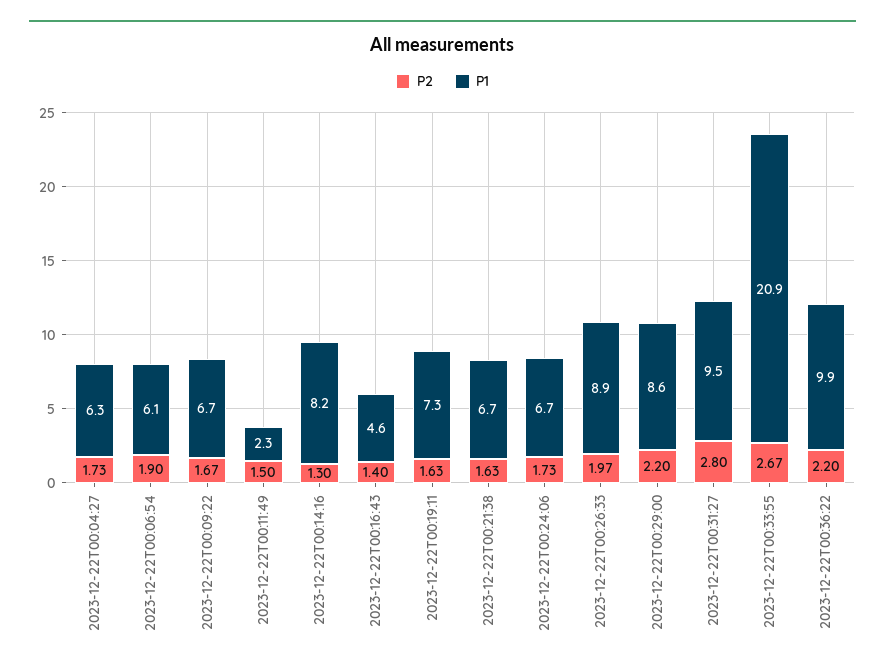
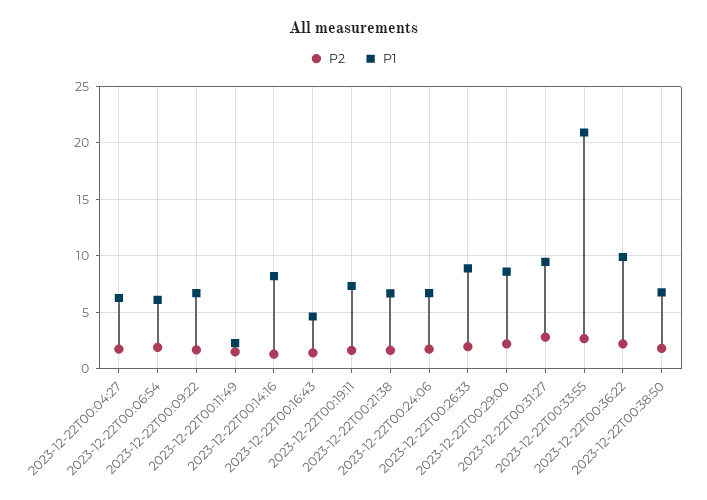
P2, 2023-12-22T00:38:50: none -> 2
P1, 2023-12-22T00:38:50: none -> 7

